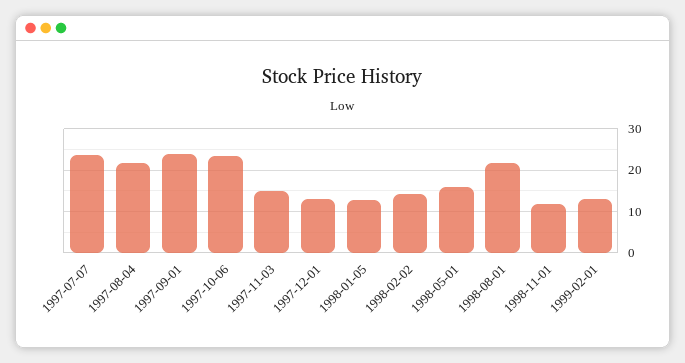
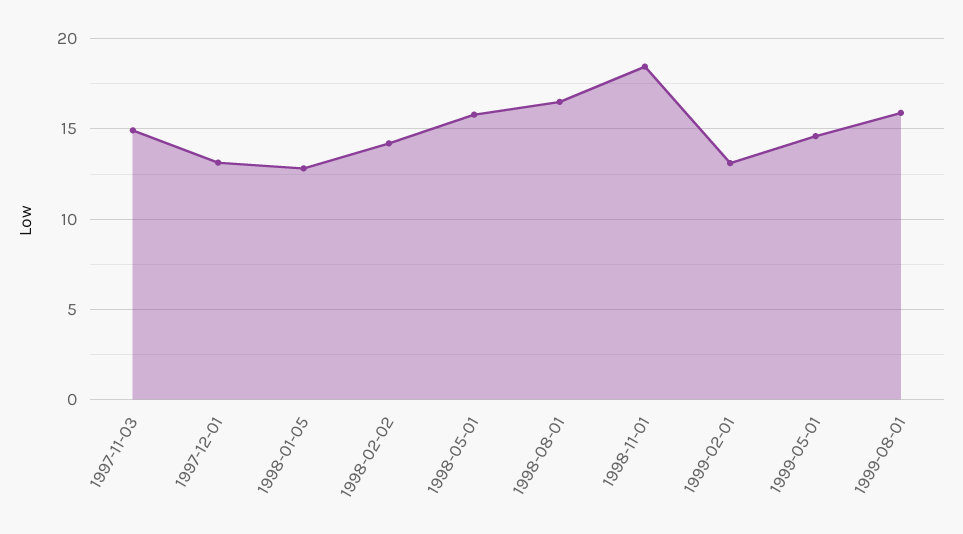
1997-07-07: 24 -> none
1997-08-04: 22 -> none
1997-09-01: 24 -> none
1997-10-06: 24 -> none
1998-08-01: 22 -> 16.5
1998-11-01: 12 -> 18.5
1999-05-01: none -> 14.5
1999-08-01: none -> 16

